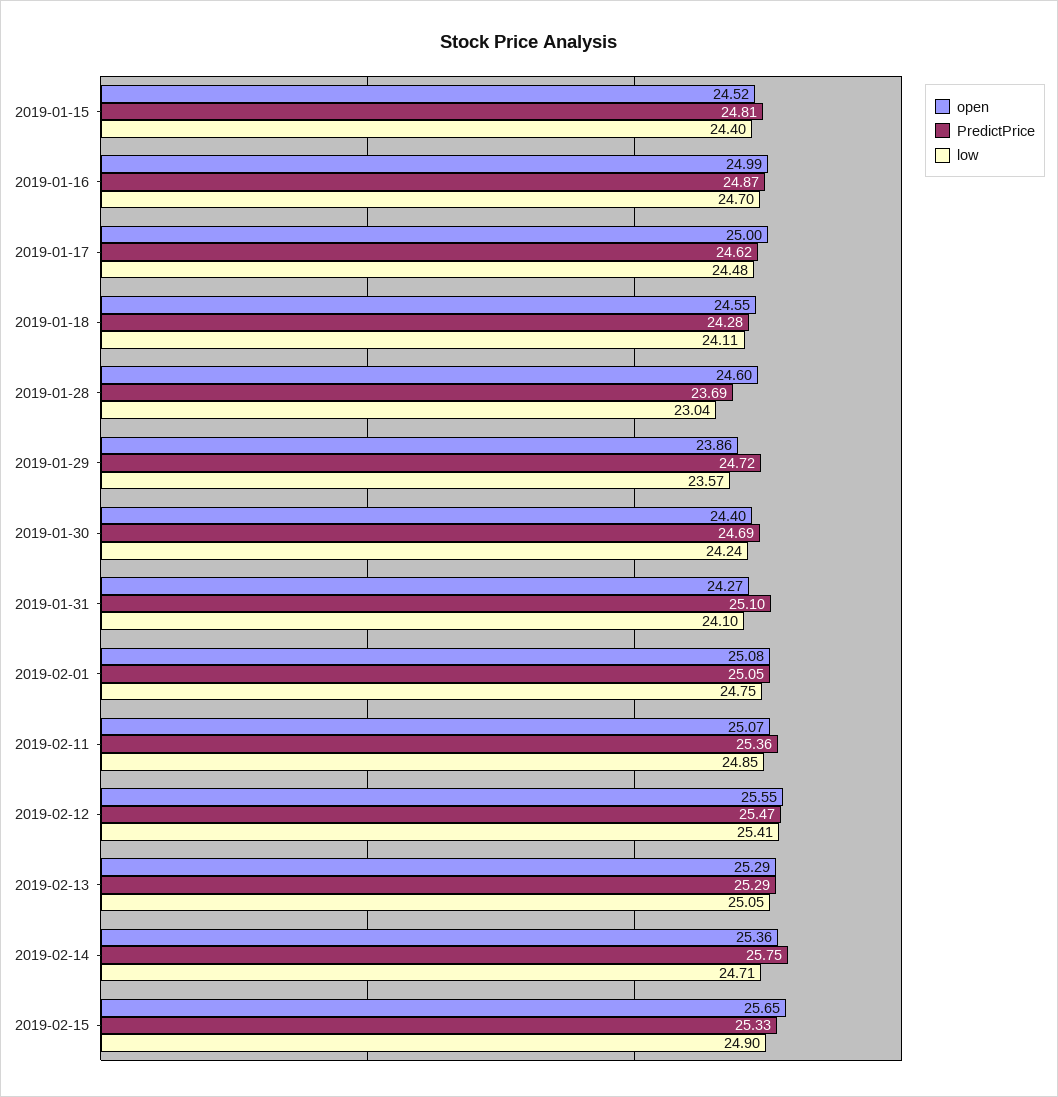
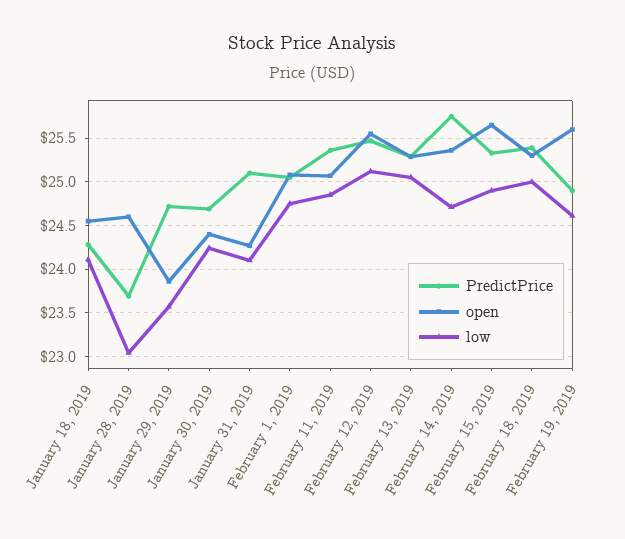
open, 2019-01-15: 24.52 -> none
PredictPrice, 2019-01-15: 24.81 -> none
low, 2019-01-15: 24.4 -> none
open, 2019-01-16: 24.99 -> none
PredictPrice, 2019-01-16: 24.87 -> none
low, 2019-01-16: 24.7 -> none
open, 2019-01-17: 25 -> none
PredictPrice, 2019-01-17: 24.62 -> none
low, 2019-01-17: 24.48 -> none
low, 2019-02-12: 25.41 -> 25.1
PredictPrice, February 18, 2019: none -> 25.4
open, February 18, 2019: none -> 25.3
low, February 18, 2019: none -> 25
PredictPrice, February 19, 2019: none -> 24.9
open, February 19, 2019: none -> 25.6
low, February 19, 2019: none -> 24.6

